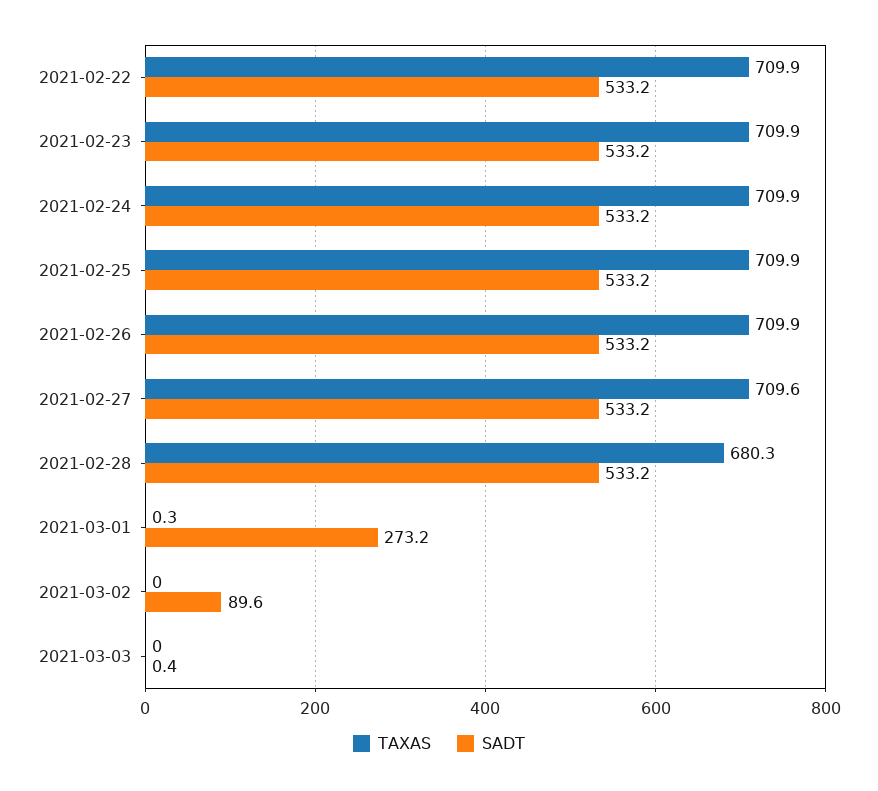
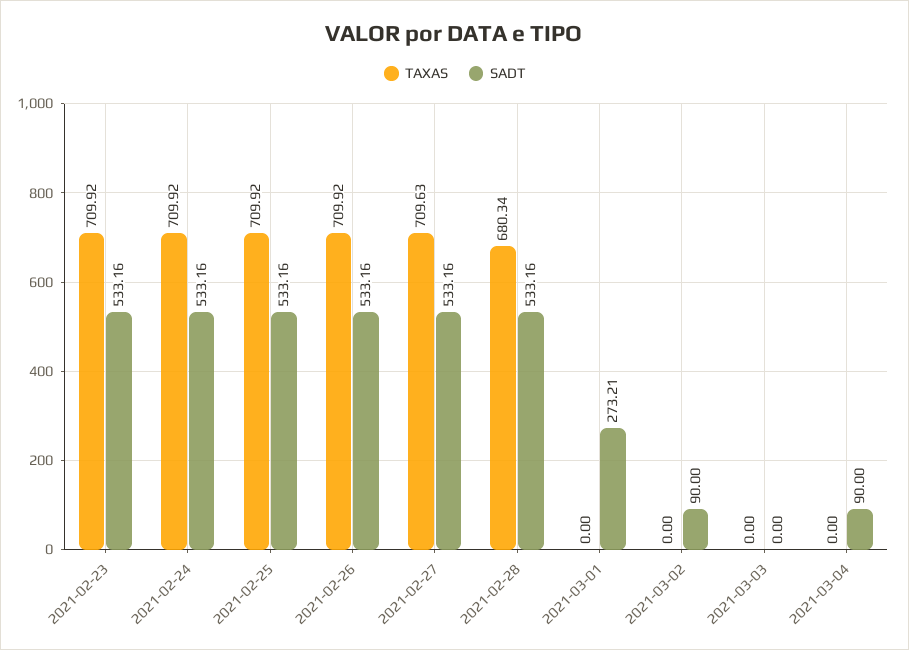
TAXAS, 2021-02-22: 709.9 -> none
SADT, 2021-02-22: 533.2 -> none
TAXAS, 2021-03-01: 0.3 -> 0
SADT, 2021-03-02: 89.6 -> 90
SADT, 2021-03-03: 0.4 -> 0
TAXAS, 2021-03-04: none -> 0
SADT, 2021-03-04: none -> 90

